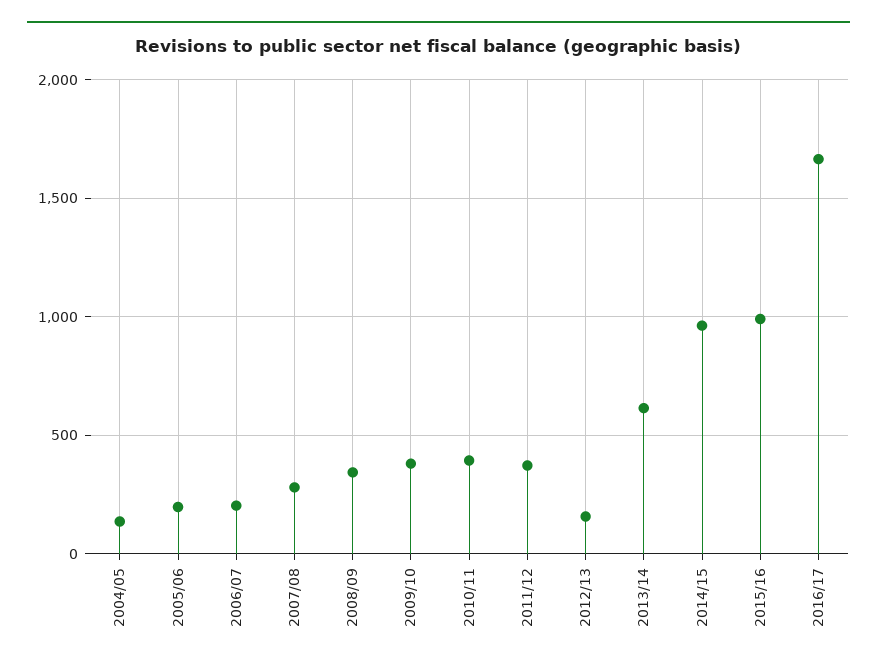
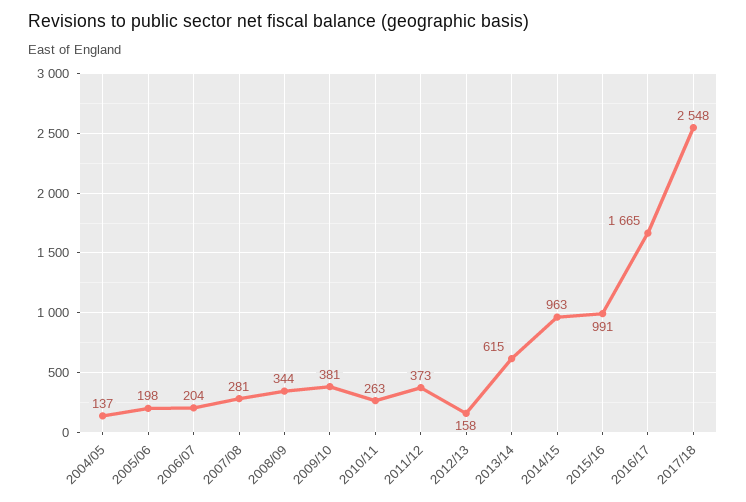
2010/11: 400 -> 263
2017/18: none -> 2548

